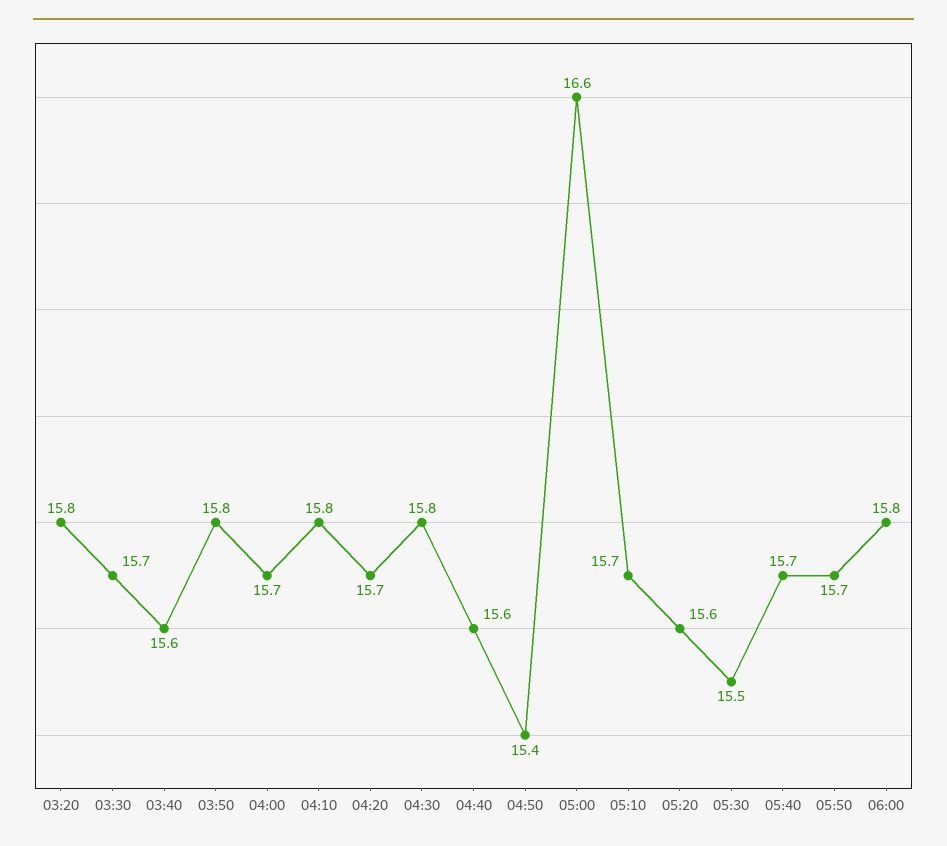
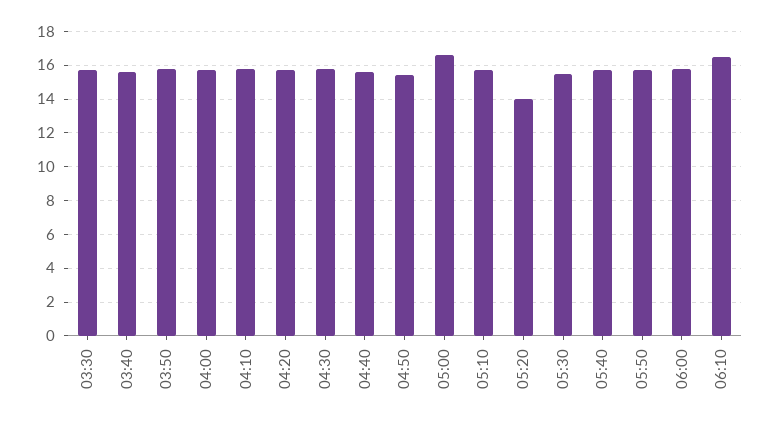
03:20: 15.8 -> none
05:20: 15.6 -> 14
06:10: none -> 16.5

